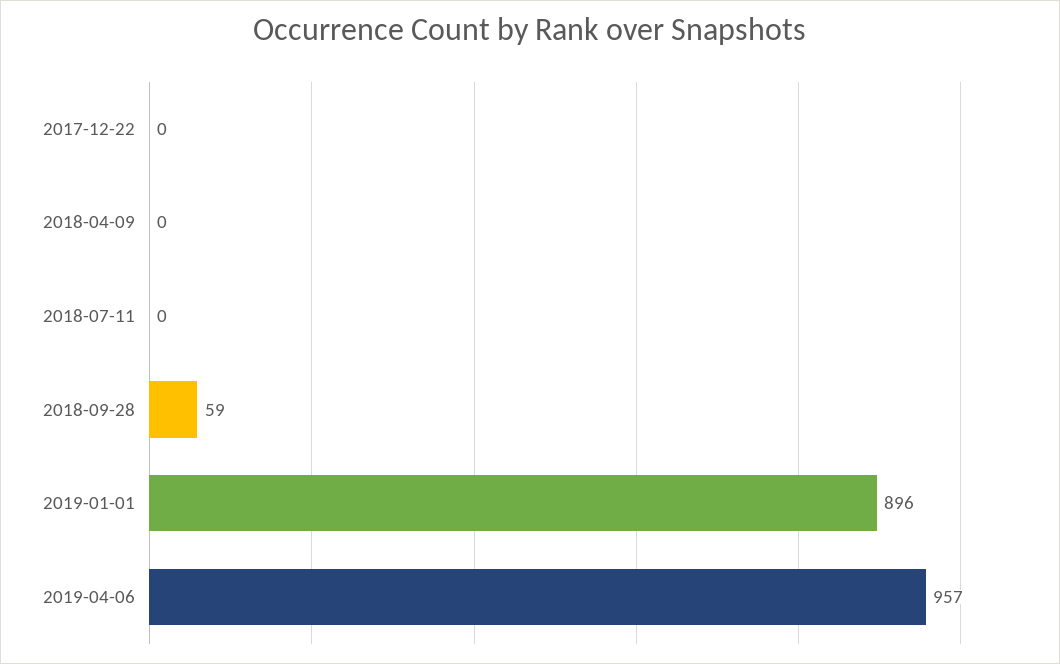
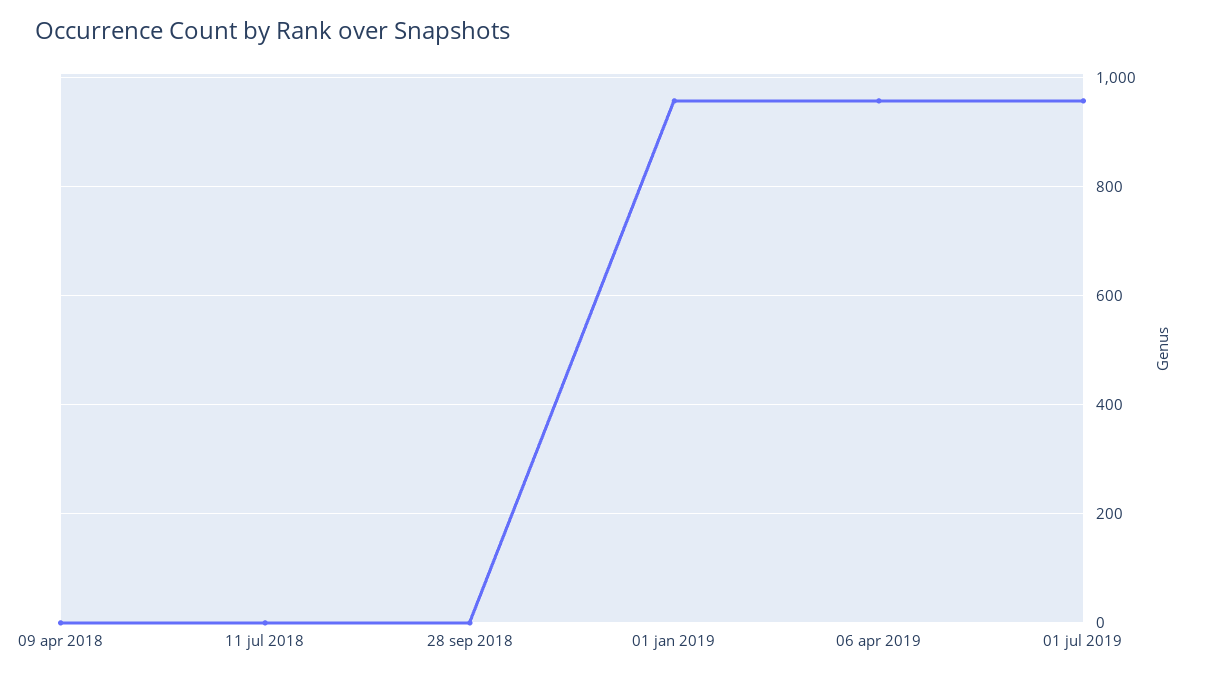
2017-12-22: 0 -> none
2018-09-28: 59 -> 0
2019-01-01: 896 -> 960
01 jul 2019: none -> 960

